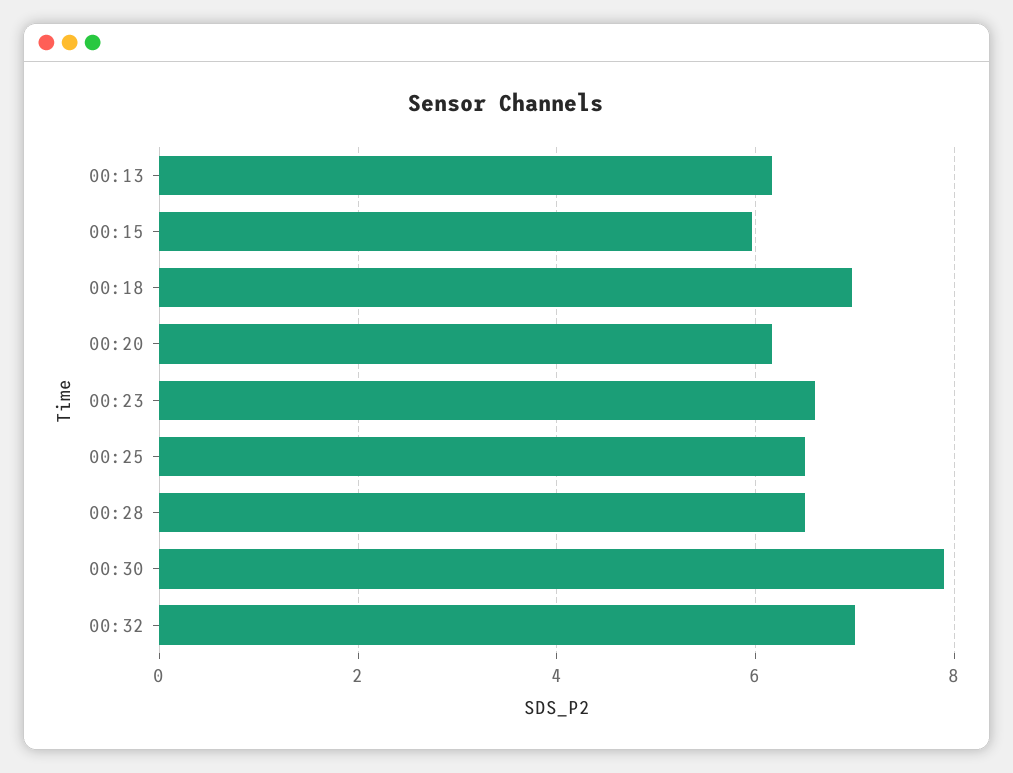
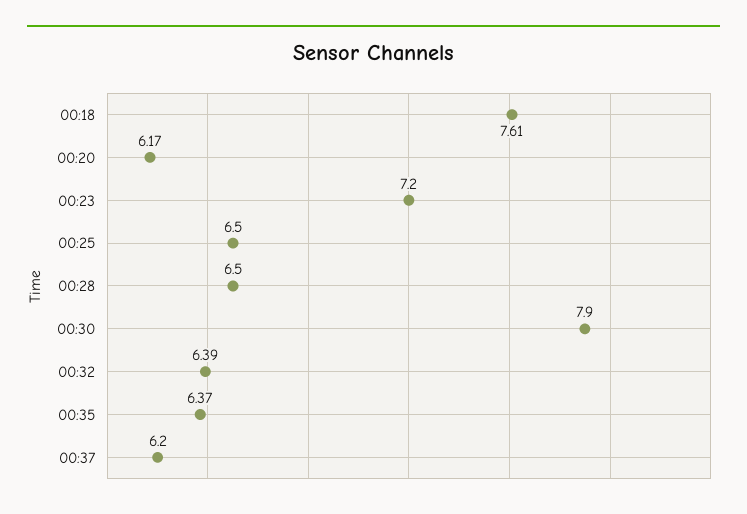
00:13: 6.2 -> none
00:15: 6 -> none
00:18: 7 -> 7.61
00:23: 6.6 -> 7.2
00:32: 7 -> 6.39
00:35: none -> 6.37
00:37: none -> 6.2

